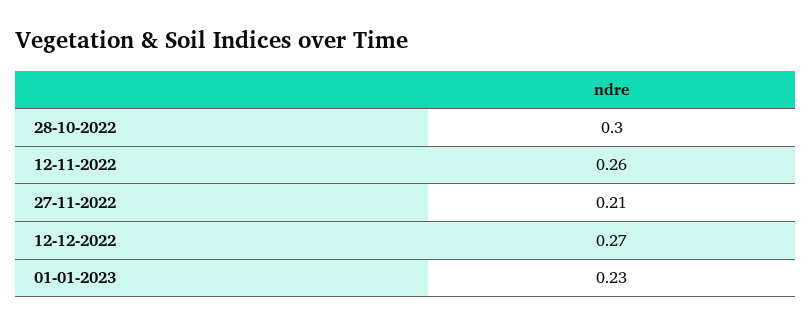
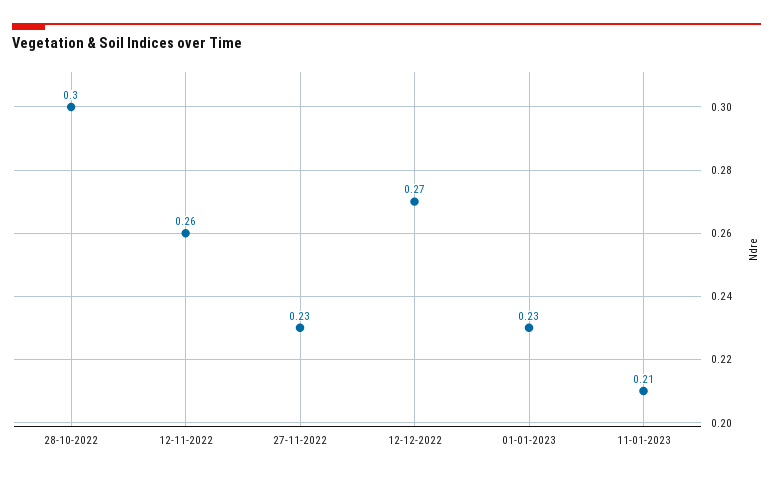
27-11-2022: 0.21 -> 0.23
11-01-2023: none -> 0.21

